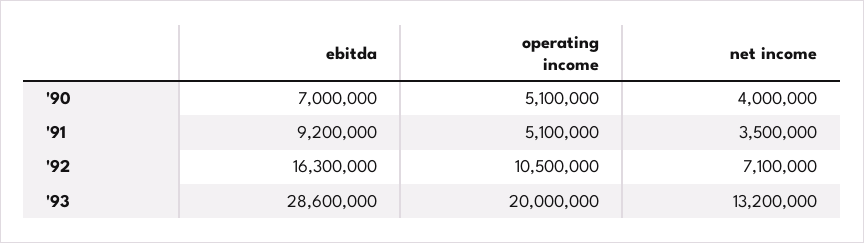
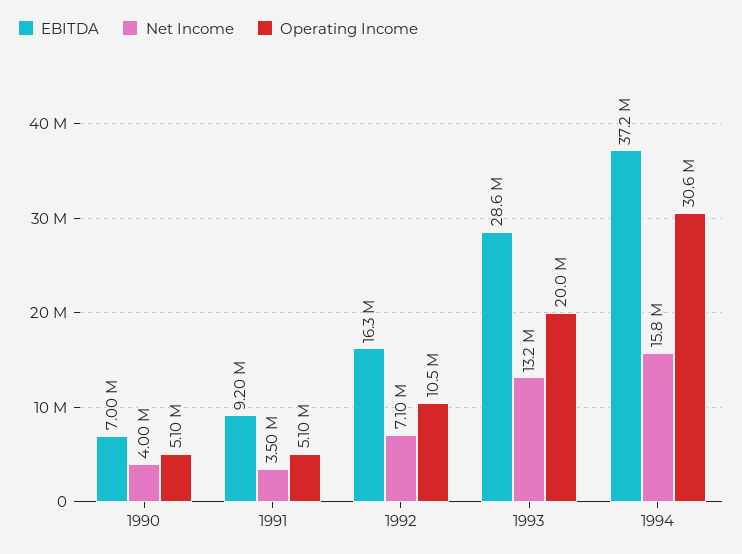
ebitda, 1994: none -> 37200000
net income, 1994: none -> 15800000
operating income, 1994: none -> 30600000

